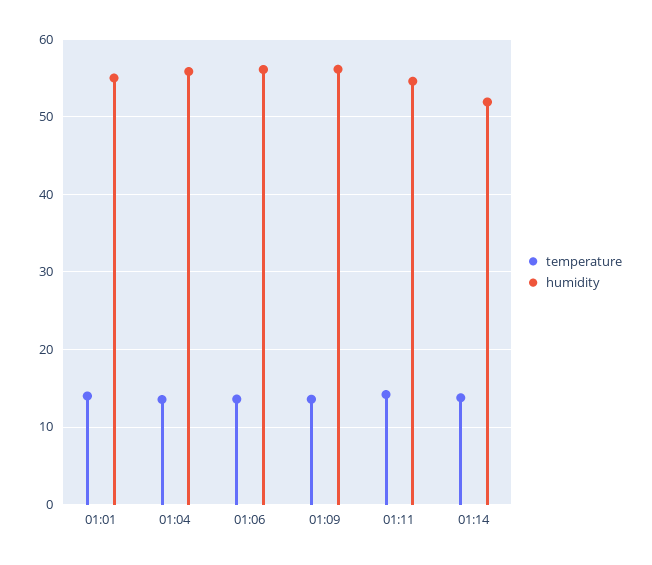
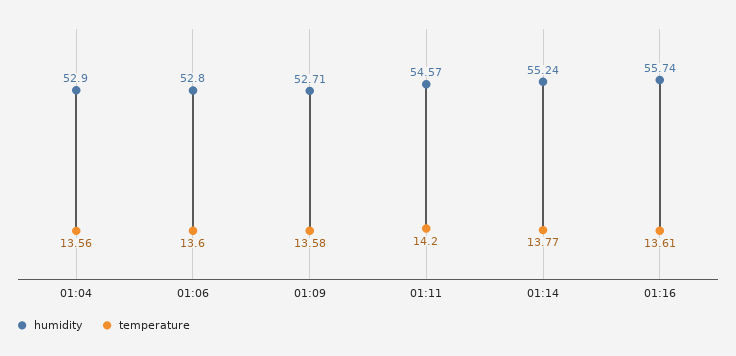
temperature, 01:01: 14 -> none
humidity, 01:01: 55 -> none
humidity, 01:04: 56 -> 52.9
humidity, 01:06: 56 -> 52.8
humidity, 01:09: 56 -> 52.71
humidity, 01:14: 52 -> 55.24
humidity, 01:16: none -> 55.74
temperature, 01:16: none -> 13.61

